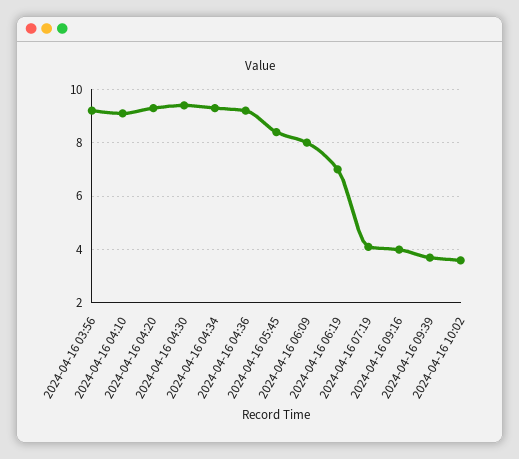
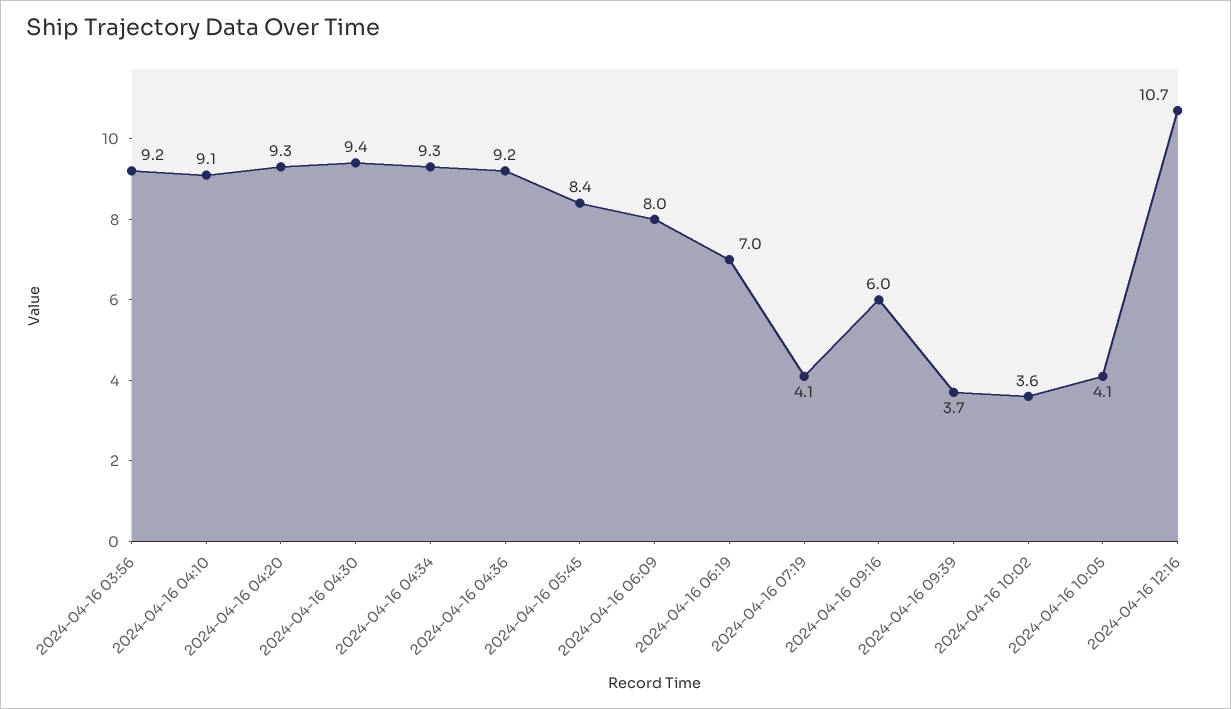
2024-04-16 09:16: 4 -> 6
2024-04-16 10:05: none -> 4.1
2024-04-16 12:16: none -> 10.7

